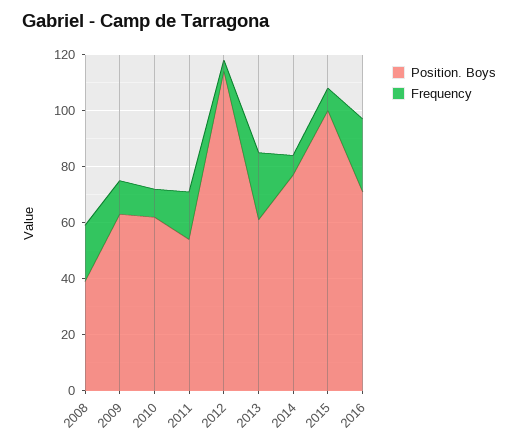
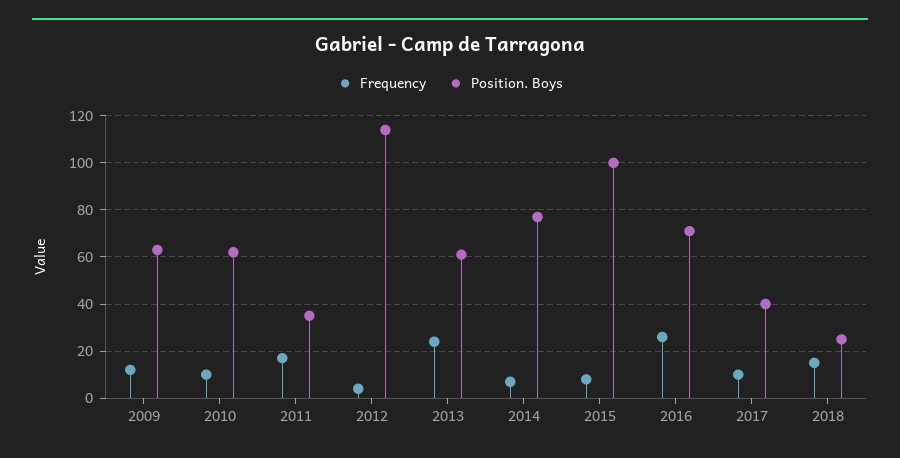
Position. Boys, 2008: 40 -> none
Frequency, 2008: 20 -> none
Position. Boys, 2011: 55 -> 35
Frequency, 2017: none -> 10
Position. Boys, 2017: none -> 40
Frequency, 2018: none -> 15
Position. Boys, 2018: none -> 25

